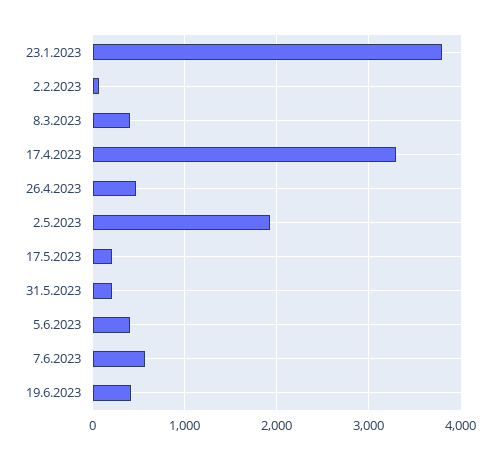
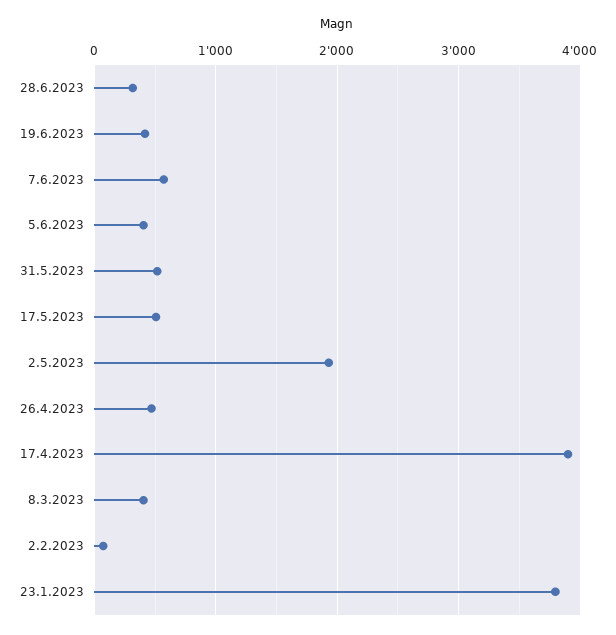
17.4.2023: 3300 -> 3900
17.5.2023: 200 -> 500
31.5.2023: 200 -> 500
28.6.2023: none -> 300

